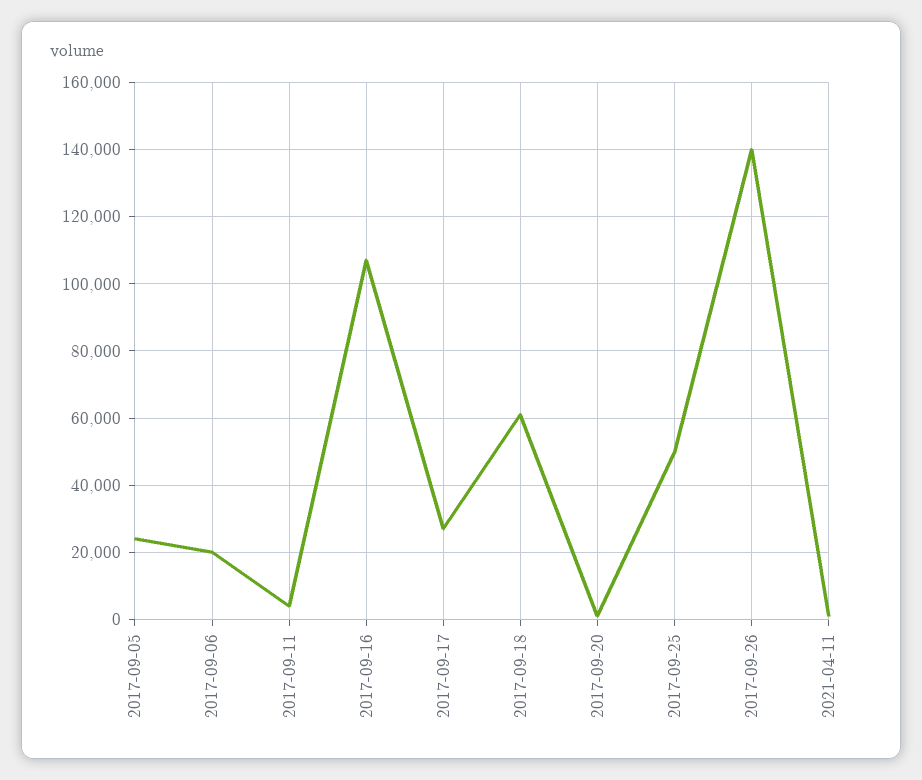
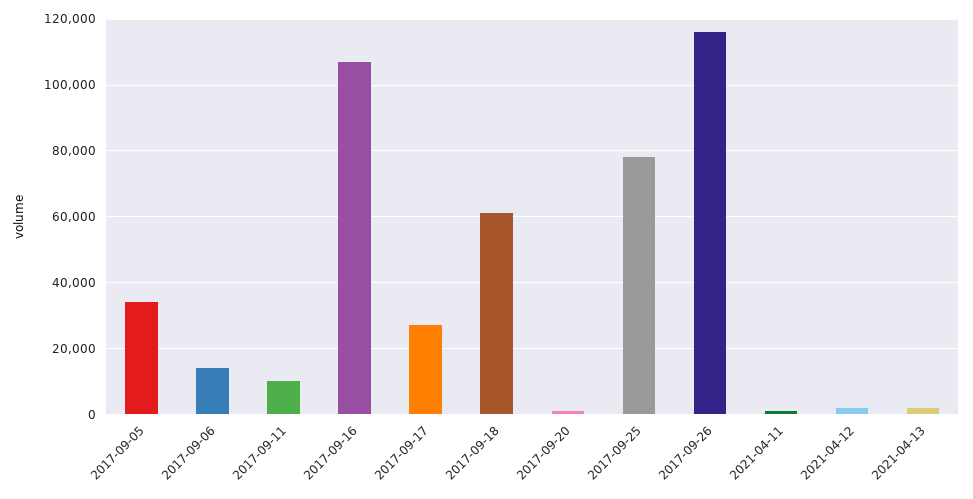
2017-09-05: 24000 -> 34000
2017-09-06: 20000 -> 14000
2017-09-11: 4000 -> 10000
2017-09-25: 50000 -> 78000
2017-09-26: 140000 -> 116000
2021-04-12: none -> 2000
2021-04-13: none -> 2000

